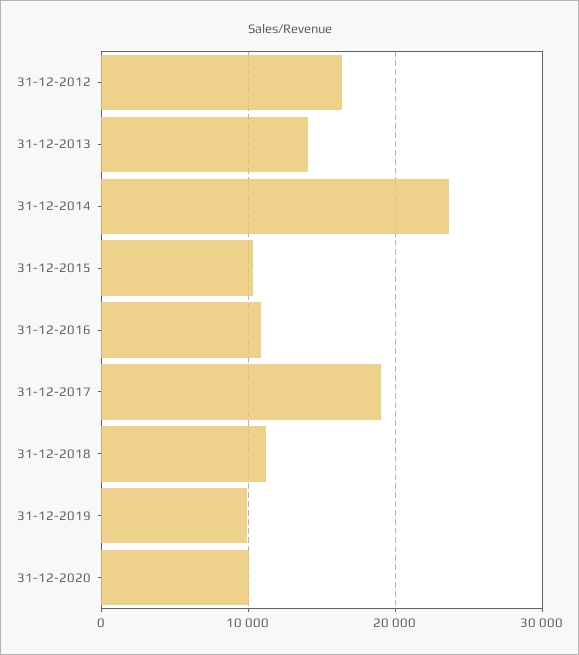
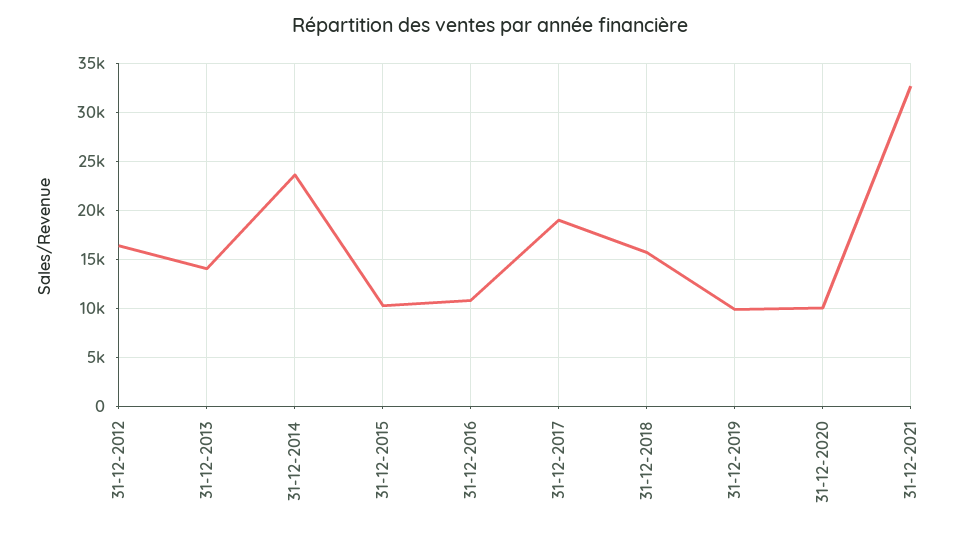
31-12-2018: 11000 -> 16000
31-12-2021: none -> 33000

